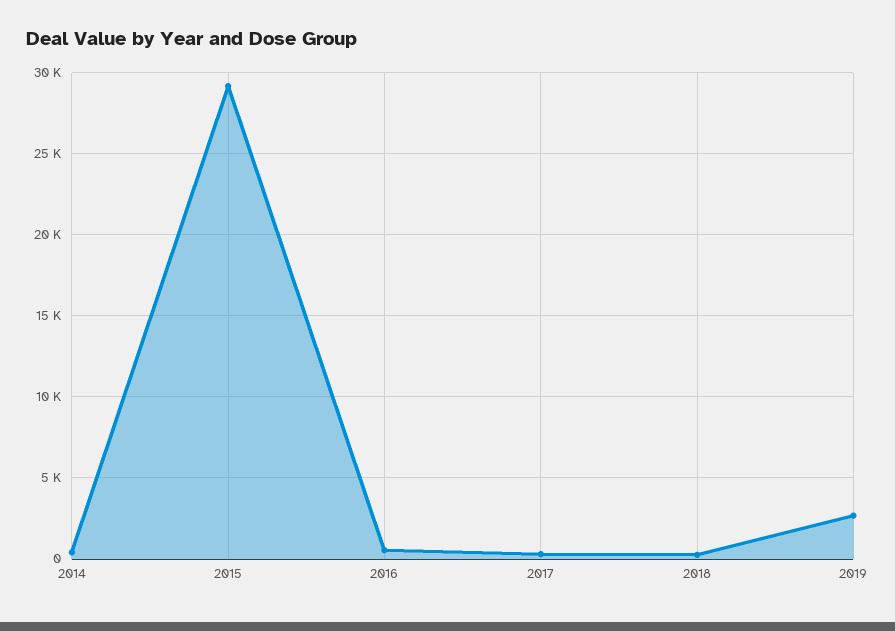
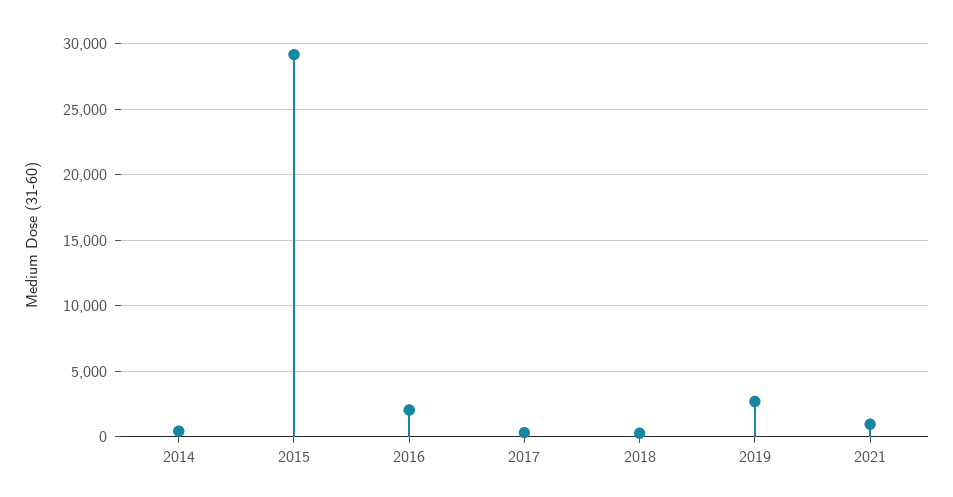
2016: 500 -> 2000
2021: none -> 1000

